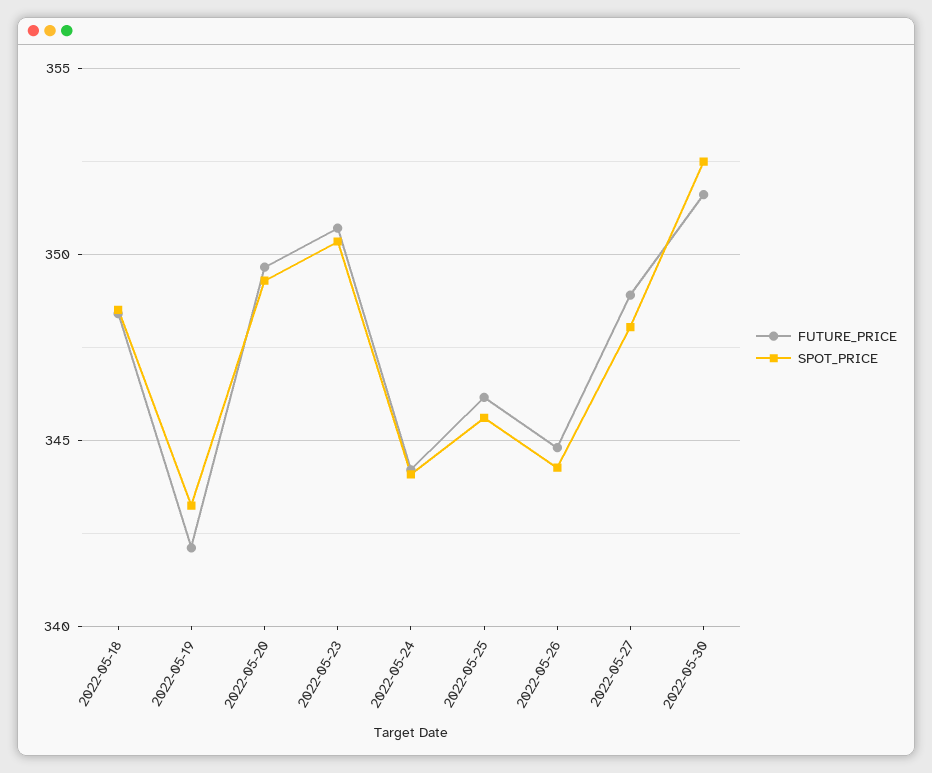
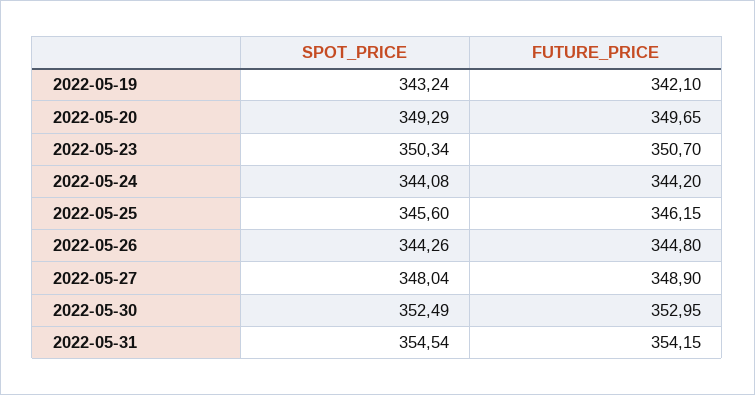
FUTURE_PRICE, 2022-05-18: 348.5 -> none
SPOT_PRICE, 2022-05-18: 348.5 -> none
FUTURE_PRICE, 2022-05-30: 351.5 -> 352.95
SPOT_PRICE, 2022-05-31: none -> 354.54
FUTURE_PRICE, 2022-05-31: none -> 354.15

